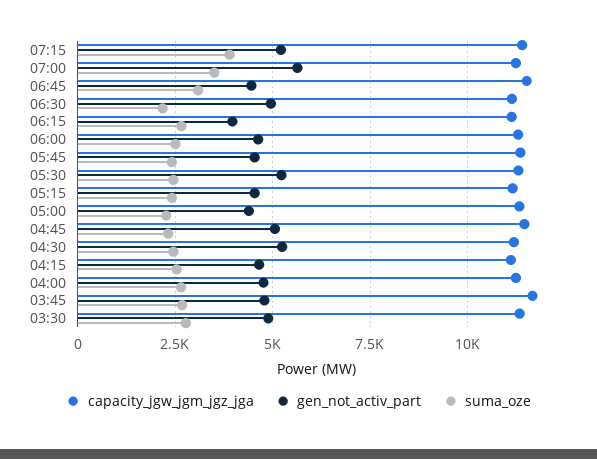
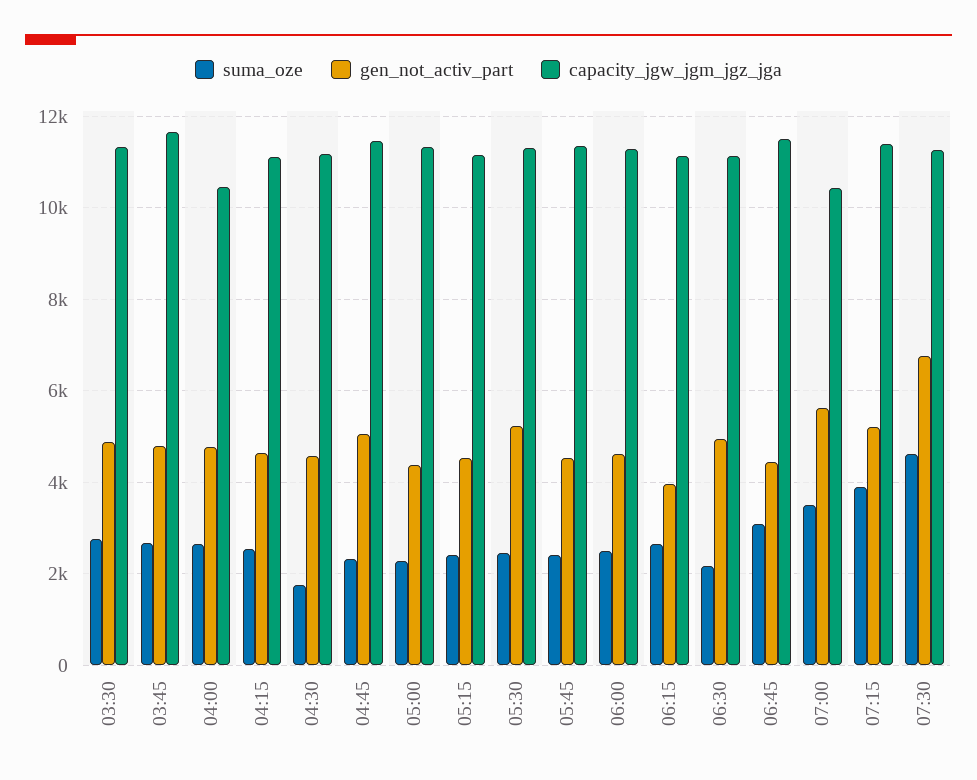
capacity_jgw_jgm_jgz_jga, 07:00: 11250 -> 10400
gen_not_activ_part, 04:30: 5250 -> 4600
suma_oze, 04:30: 2500 -> 1800
capacity_jgw_jgm_jgz_jga, 04:00: 11250 -> 10400
suma_oze, 07:30: none -> 4600
gen_not_activ_part, 07:30: none -> 6800
capacity_jgw_jgm_jgz_jga, 07:30: none -> 11200

